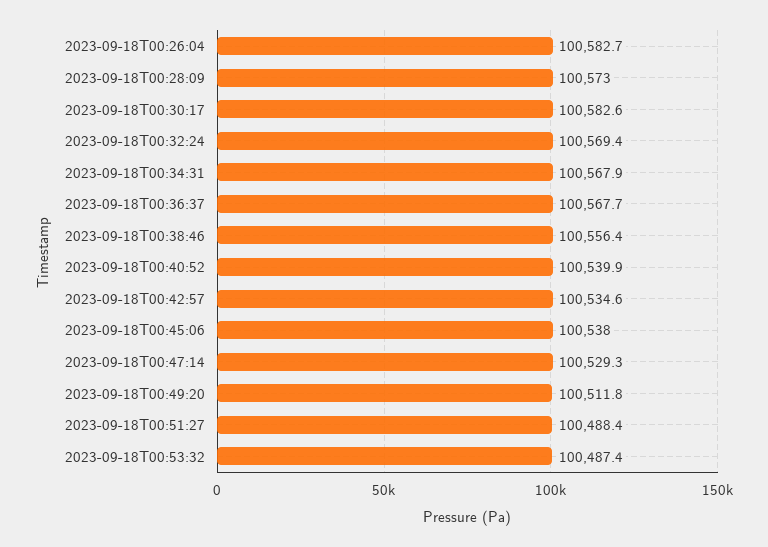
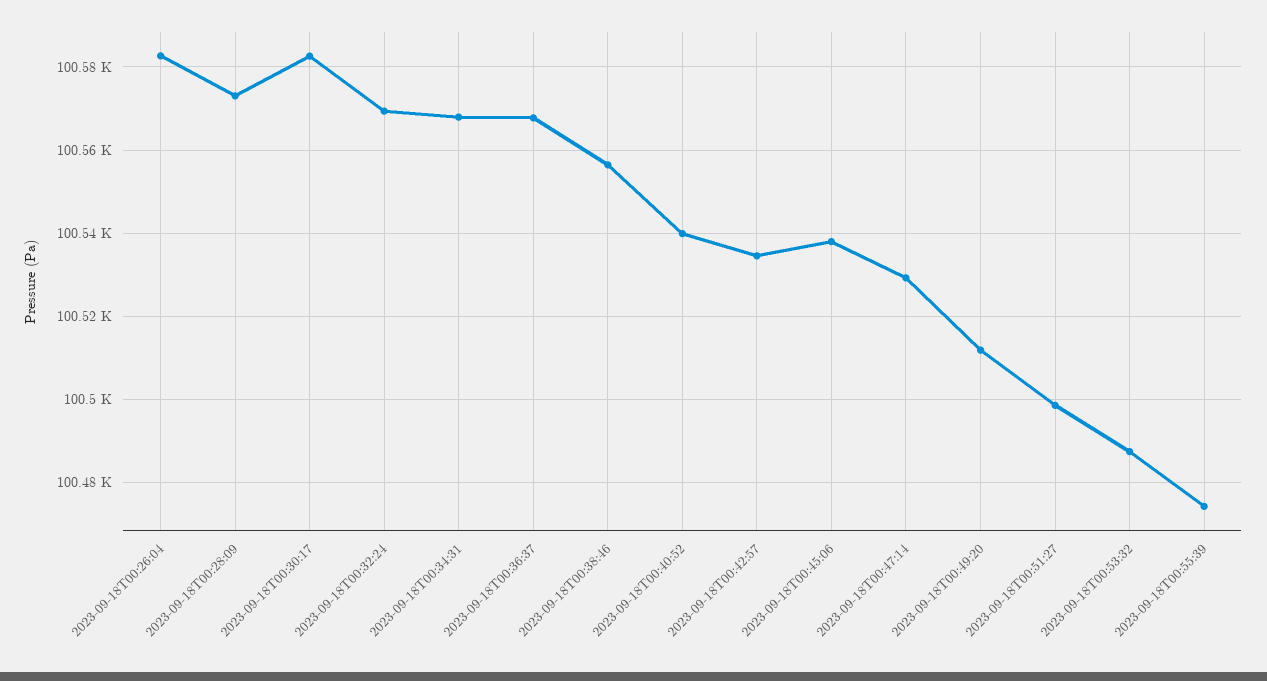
2023-09-18T00:51:27: 100488.4 -> 100498
2023-09-18T00:55:39: none -> 100474

